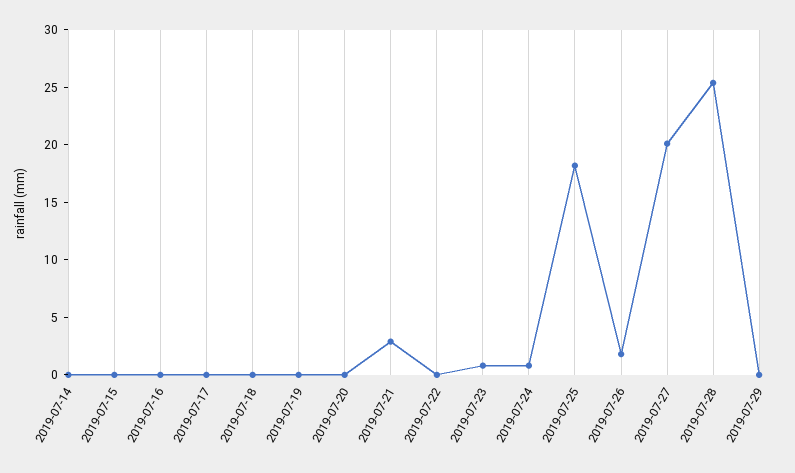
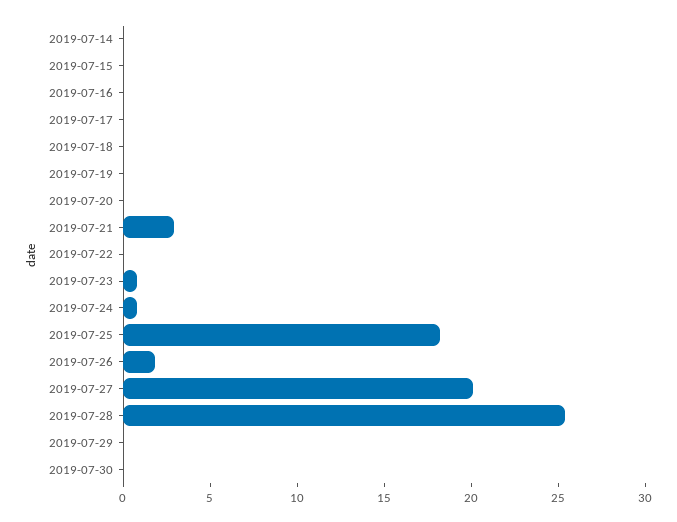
2019-07-30: none -> 0

